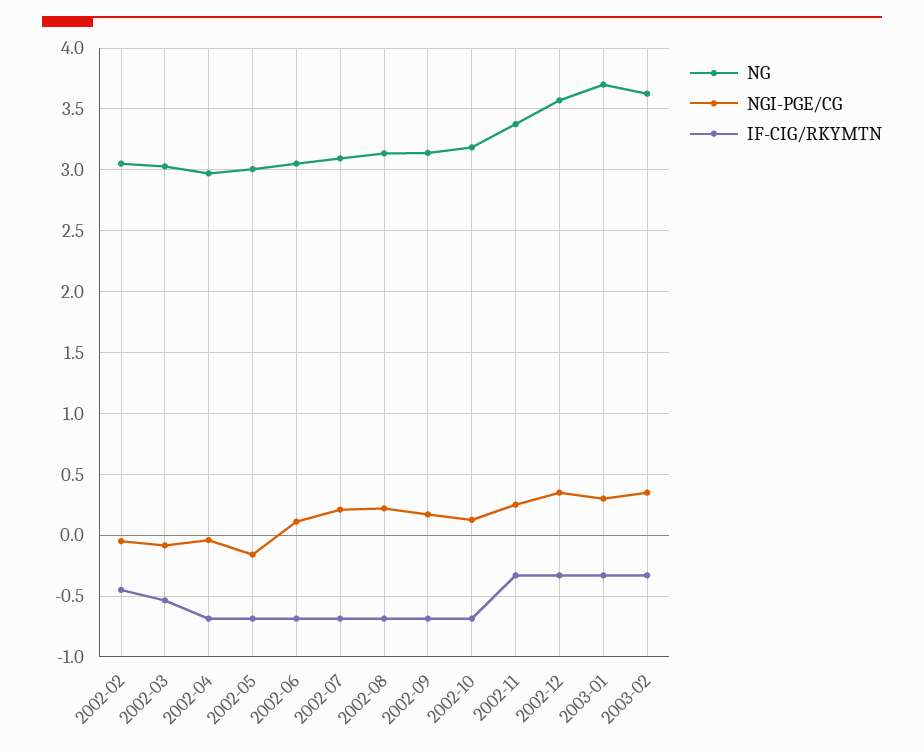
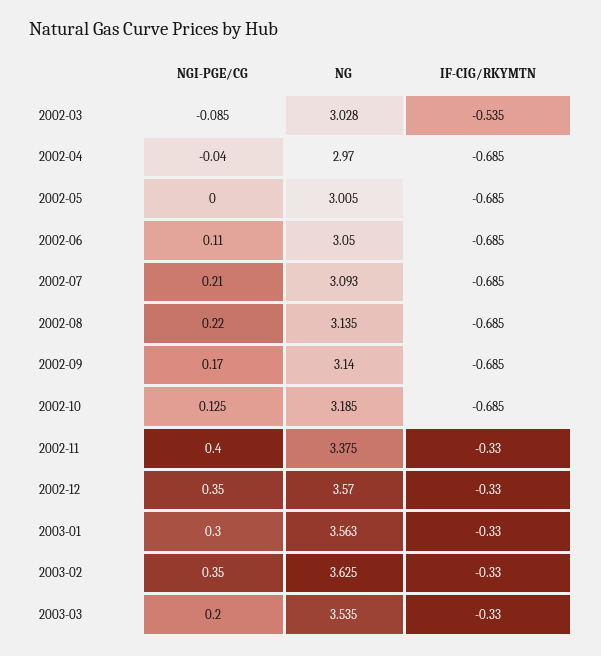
NG, 2002-02: 3.05 -> none
NGI-PGE/CG, 2002-02: -0.05 -> none
IF-CIG/RKYMTN, 2002-02: -0.45 -> none
NGI-PGE/CG, 2002-05: -0.15 -> 0
NGI-PGE/CG, 2002-11: 0.25 -> 0.4
NG, 2003-01: 3.7 -> 3.563
NGI-PGE/CG, 2003-03: none -> 0.2
NG, 2003-03: none -> 3.535
IF-CIG/RKYMTN, 2003-03: none -> -0.33

